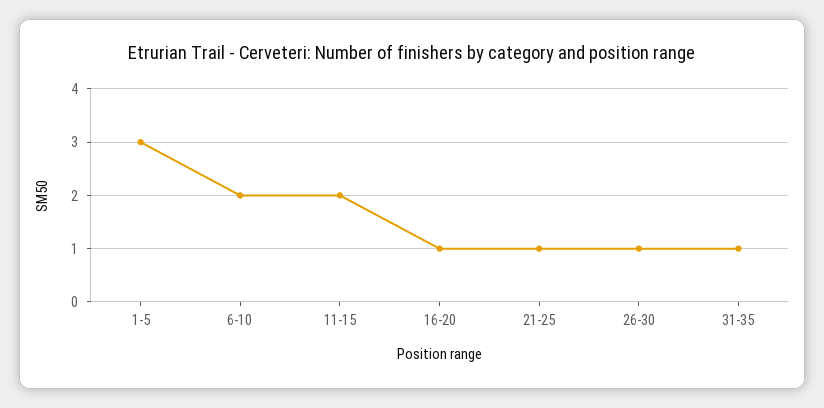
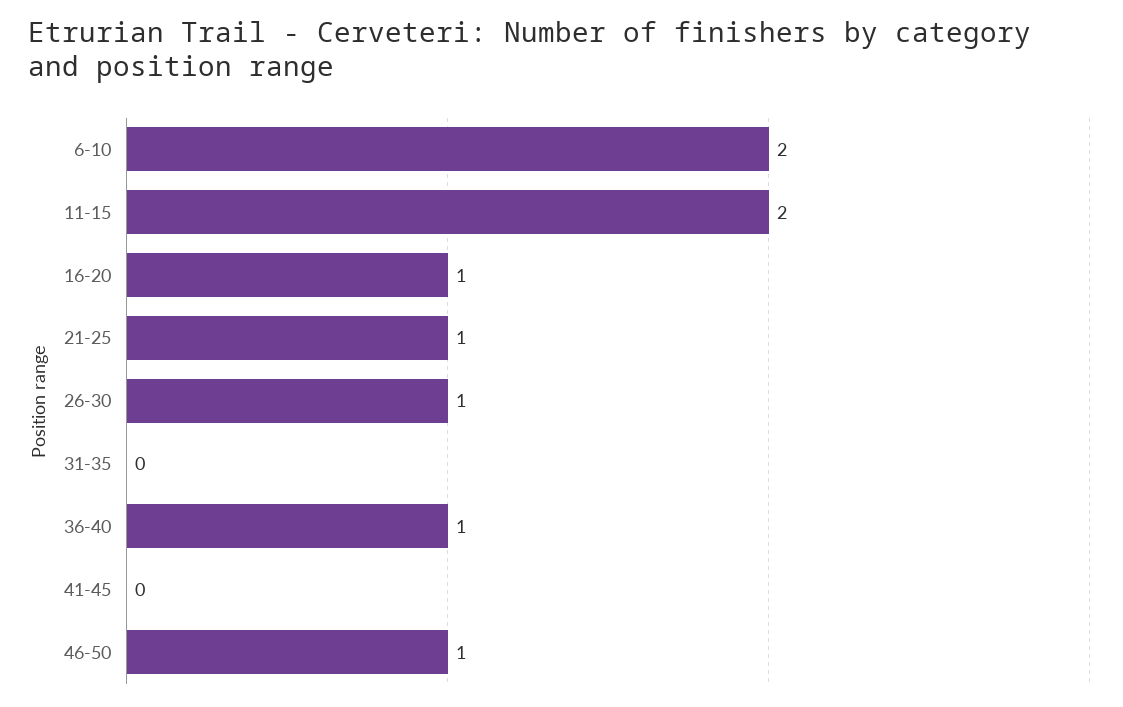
1-5: 3 -> none
31-35: 1 -> 0
36-40: none -> 1
41-45: none -> 0
46-50: none -> 1

